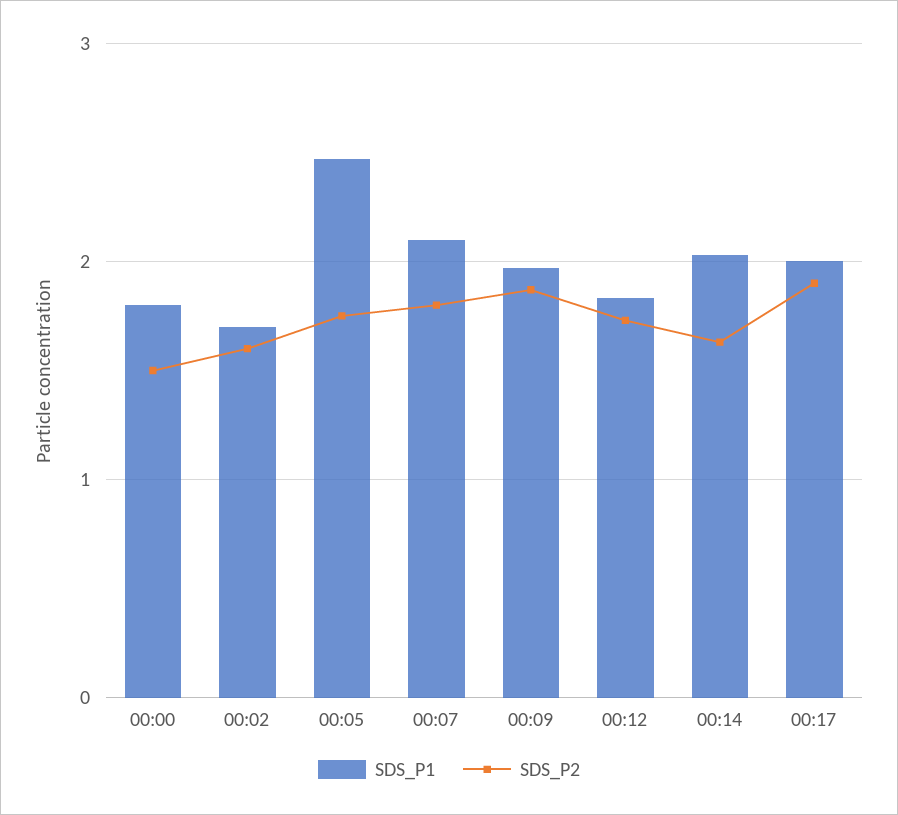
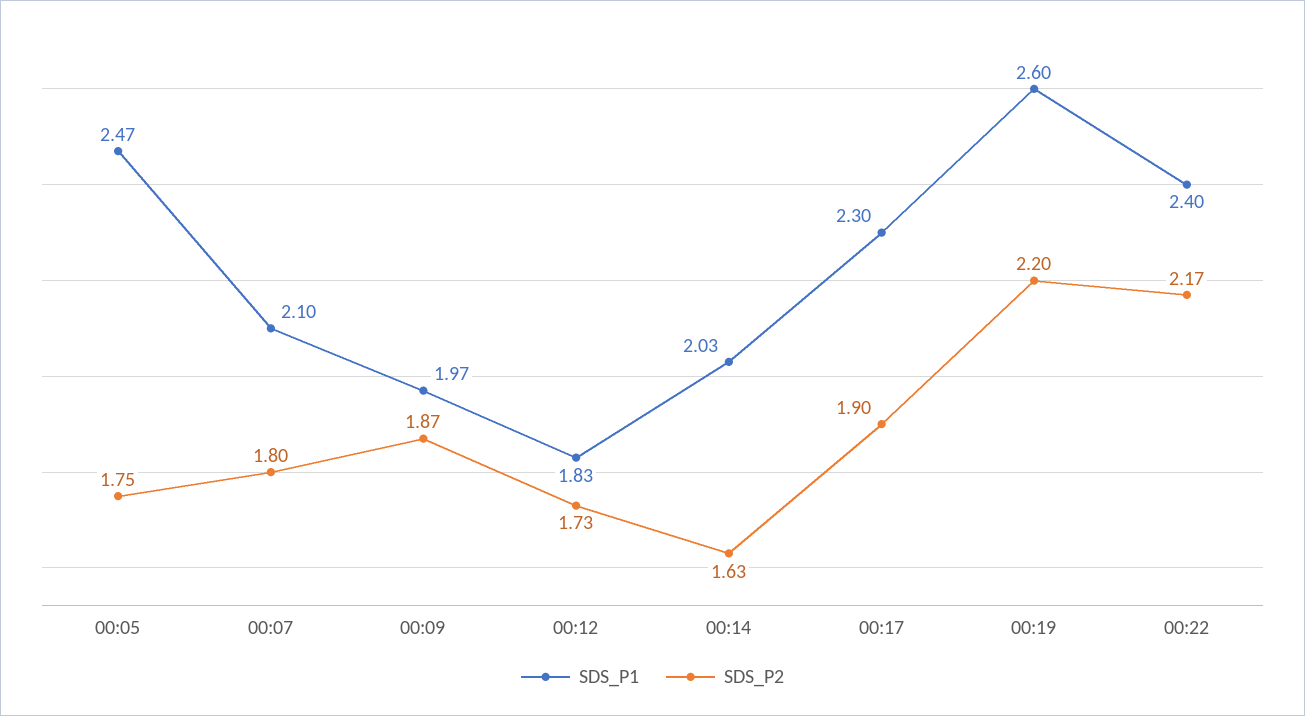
SDS_P1, 00:00: 1.8 -> none
SDS_P2, 00:00: 1.5 -> none
SDS_P1, 00:02: 1.7 -> none
SDS_P2, 00:02: 1.6 -> none
SDS_P1, 00:17: 2 -> 2.3
SDS_P1, 00:19: none -> 2.6
SDS_P2, 00:19: none -> 2.2
SDS_P1, 00:22: none -> 2.4
SDS_P2, 00:22: none -> 2.17

